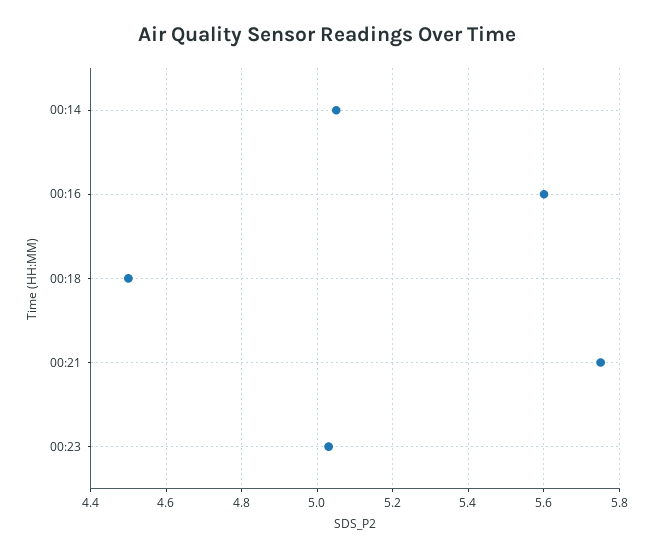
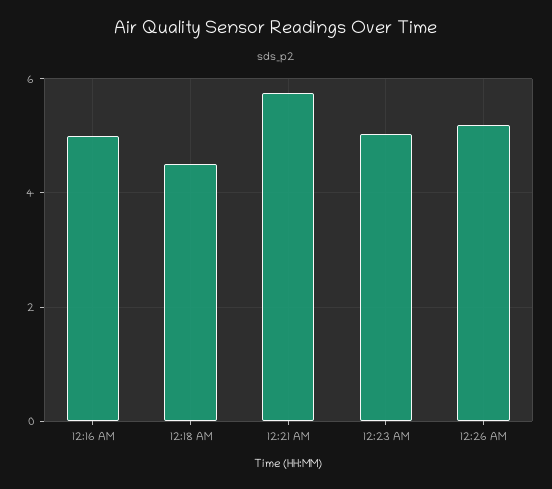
00:14: 5.05 -> none
00:16: 5.6 -> 5
12:26 AM: none -> 5.2

